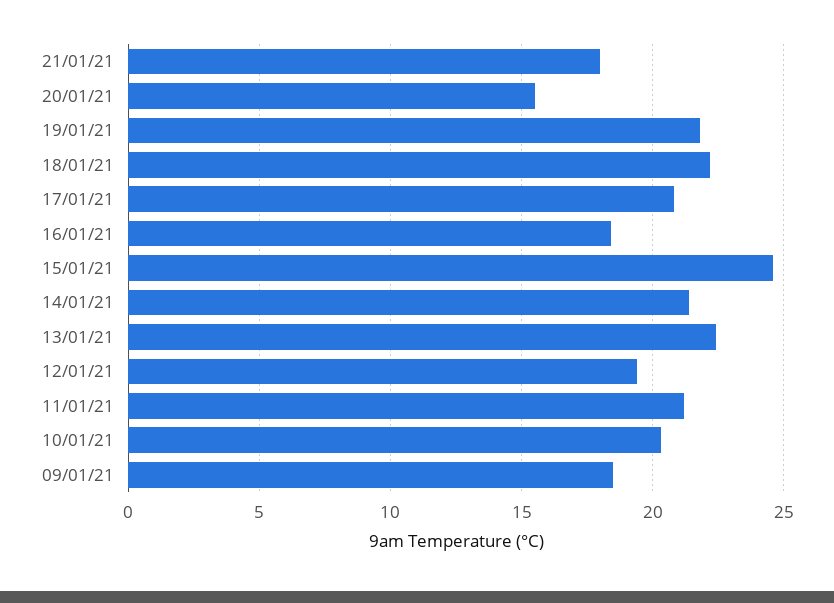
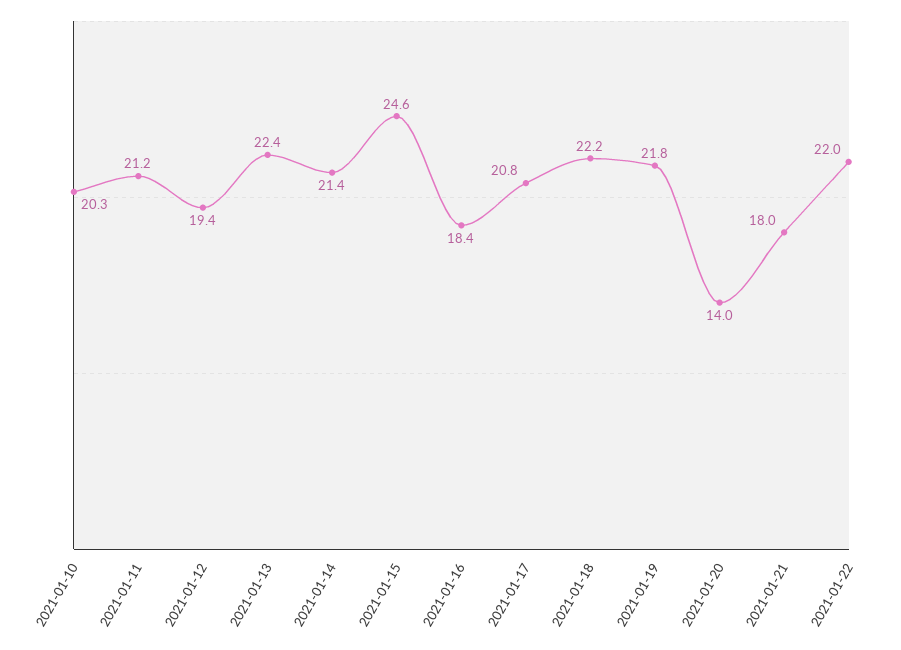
20/01/21: 15.5 -> 14
09/01/21: 18.5 -> none
2021-01-22: none -> 22

